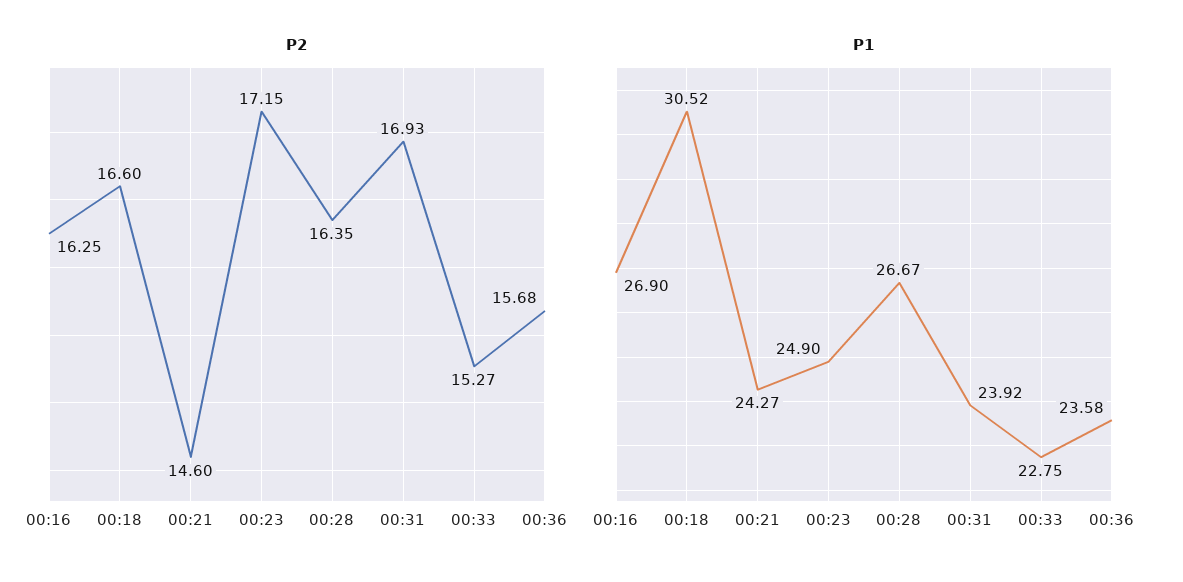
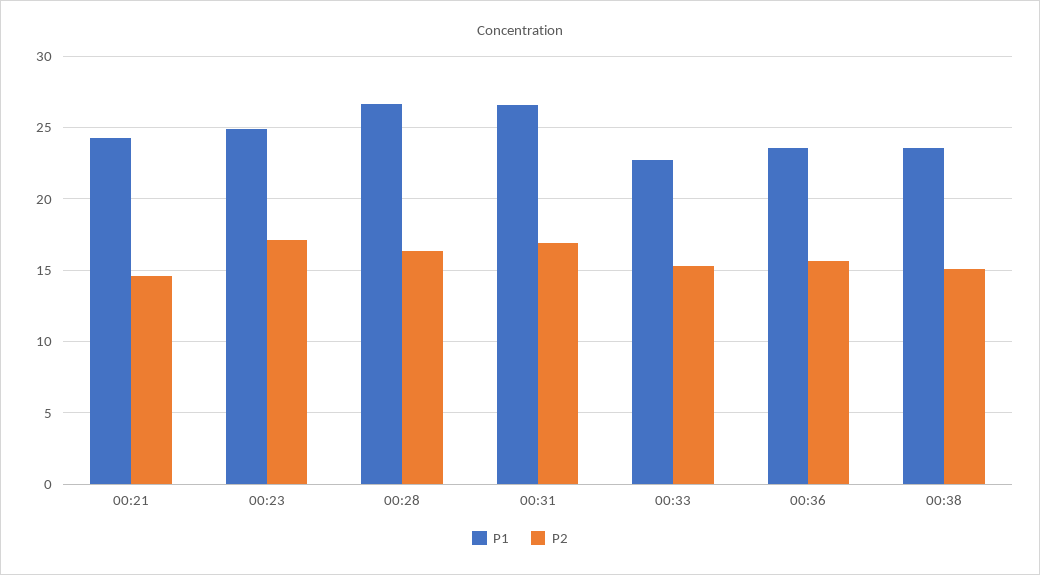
P2, 00:16: 16.25 -> none
P2, 00:18: 16.6 -> none
P1, 00:16: 26.9 -> none
P1, 00:18: 30.52 -> none
P1, 00:31: 23.92 -> 26.5
P1, 00:38: none -> 23.5
P2, 00:38: none -> 15

